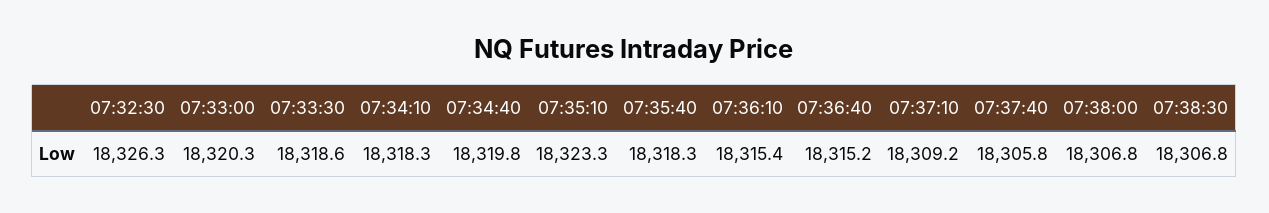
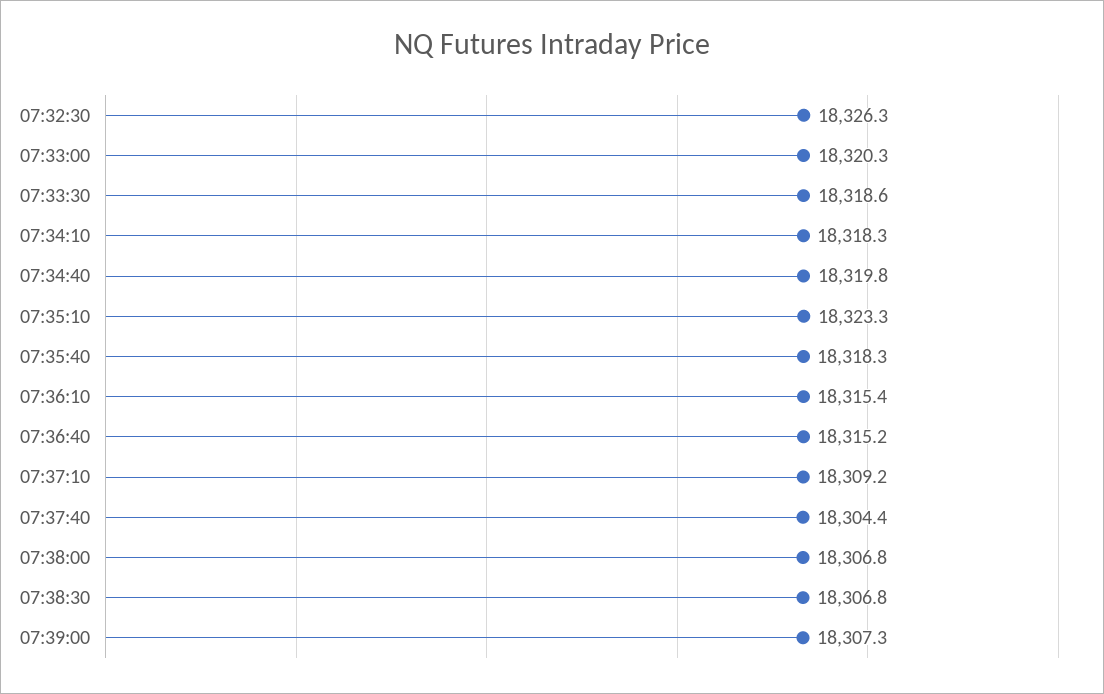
07:37:40: 18305.8 -> 18304.4
07:39:00: none -> 18307.3

